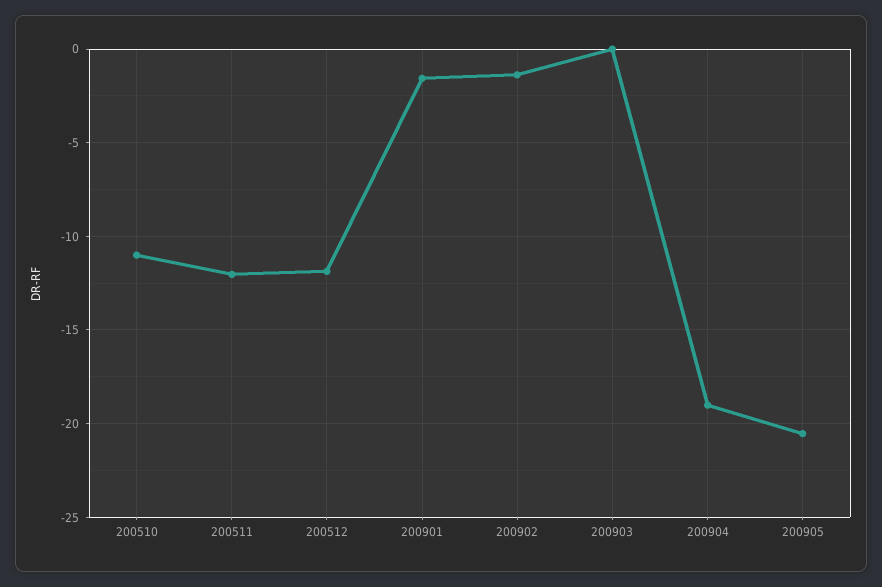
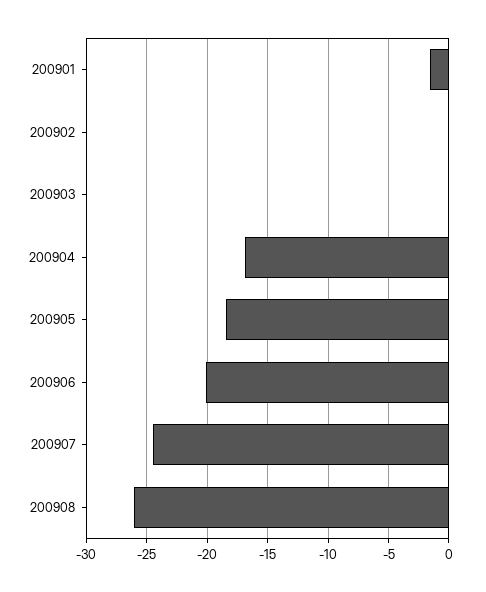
200510: -11 -> none
200511: -12 -> none
200512: -12 -> none
200902: -1.5 -> 0
200904: -19 -> -17
200905: -20.5 -> -18.5
200906: none -> -20
200907: none -> -24.5
200908: none -> -26

